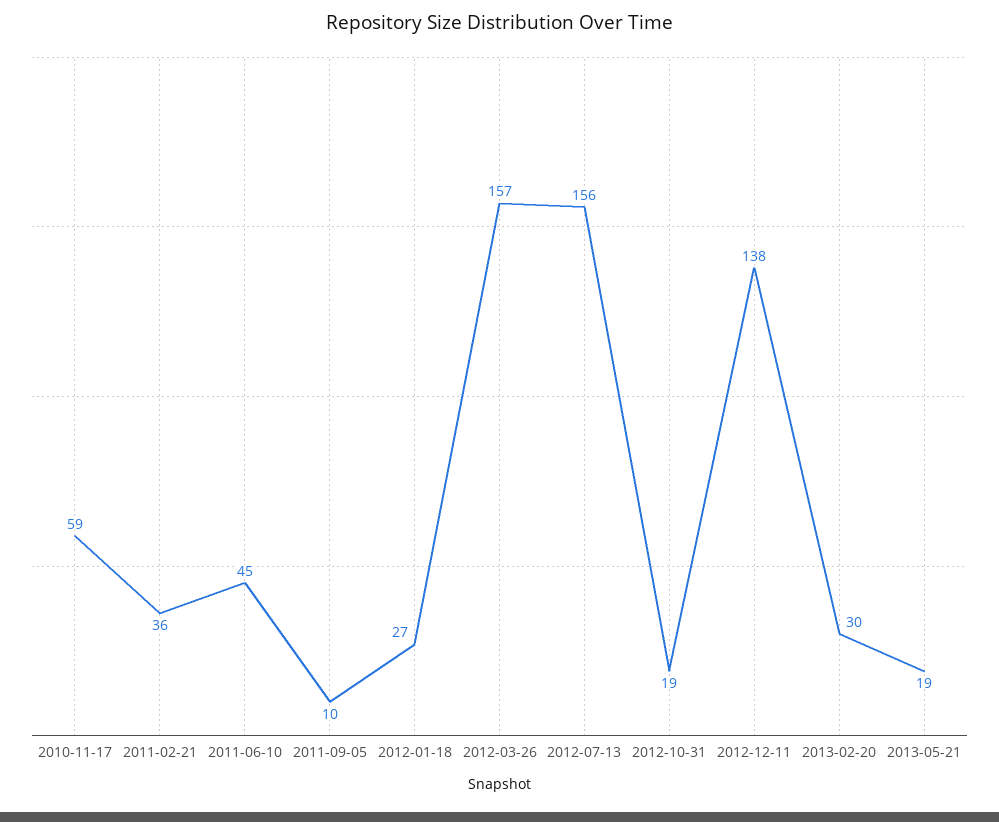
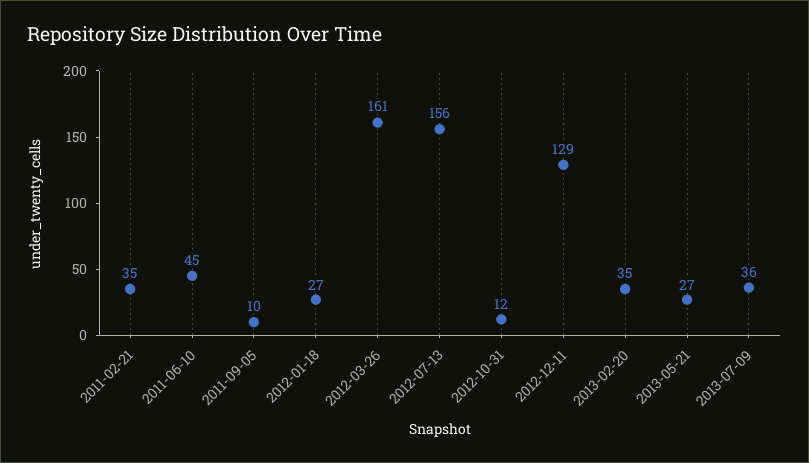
2010-11-17: 59 -> none
2011-02-21: 36 -> 35
2012-03-26: 157 -> 161
2012-10-31: 19 -> 12
2012-12-11: 138 -> 129
2013-02-20: 30 -> 35
2013-05-21: 19 -> 27
2013-07-09: none -> 36

